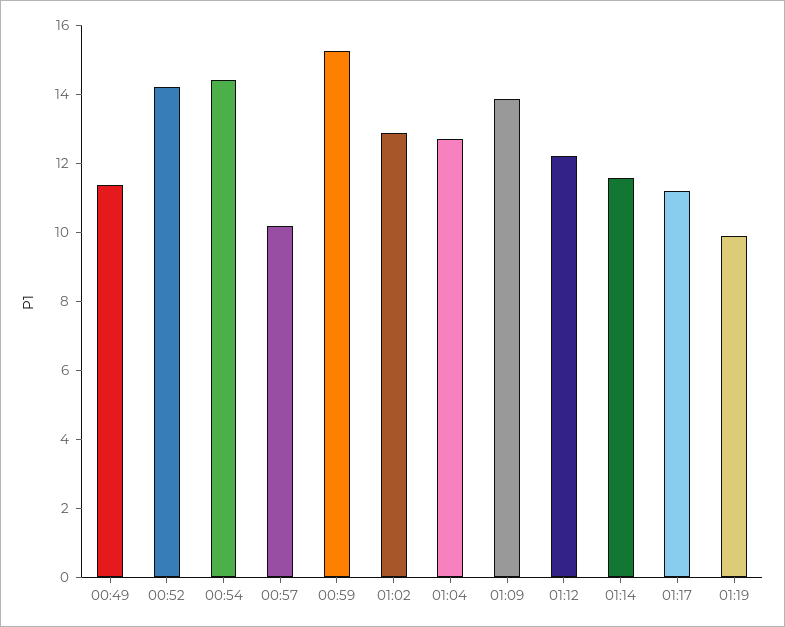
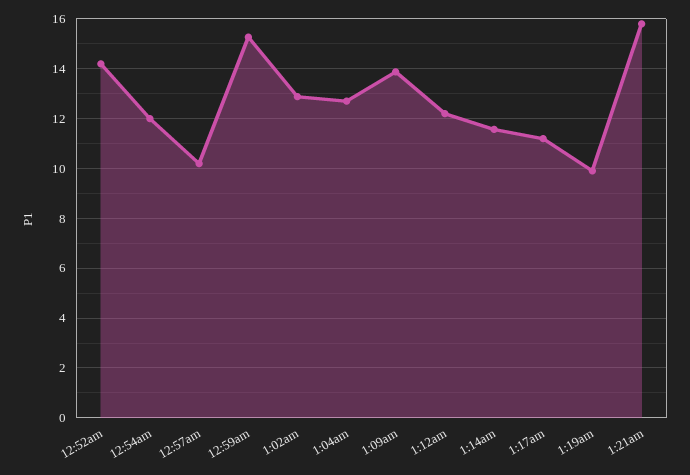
00:49: 11.5 -> none
00:54: 14.5 -> 12
1:21am: none -> 15.75

